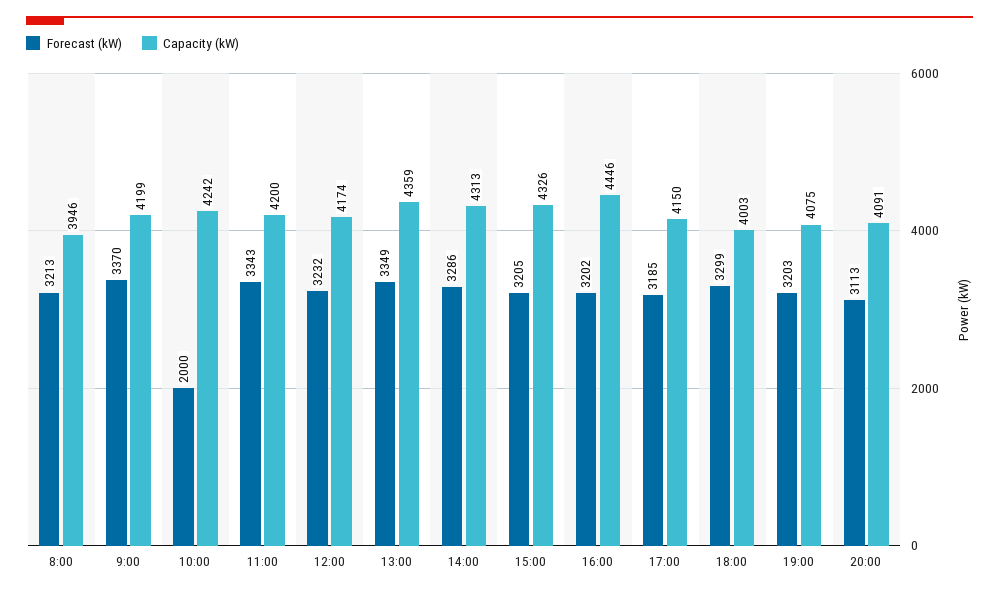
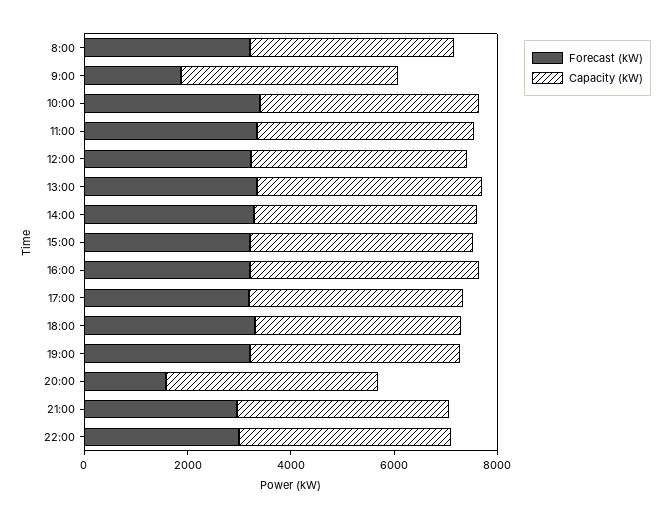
Forecast (kW), 9:00: 3370 -> 2000
Forecast (kW), 10:00: 2000 -> 3500
Forecast (kW), 20:00: 3113 -> 1500
Forecast (kW), 21:00: none -> 3000
Capacity (kW), 21:00: none -> 4000
Forecast (kW), 22:00: none -> 3000
Capacity (kW), 22:00: none -> 4000

